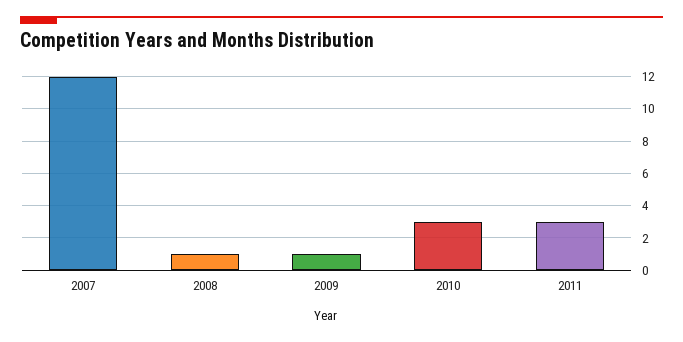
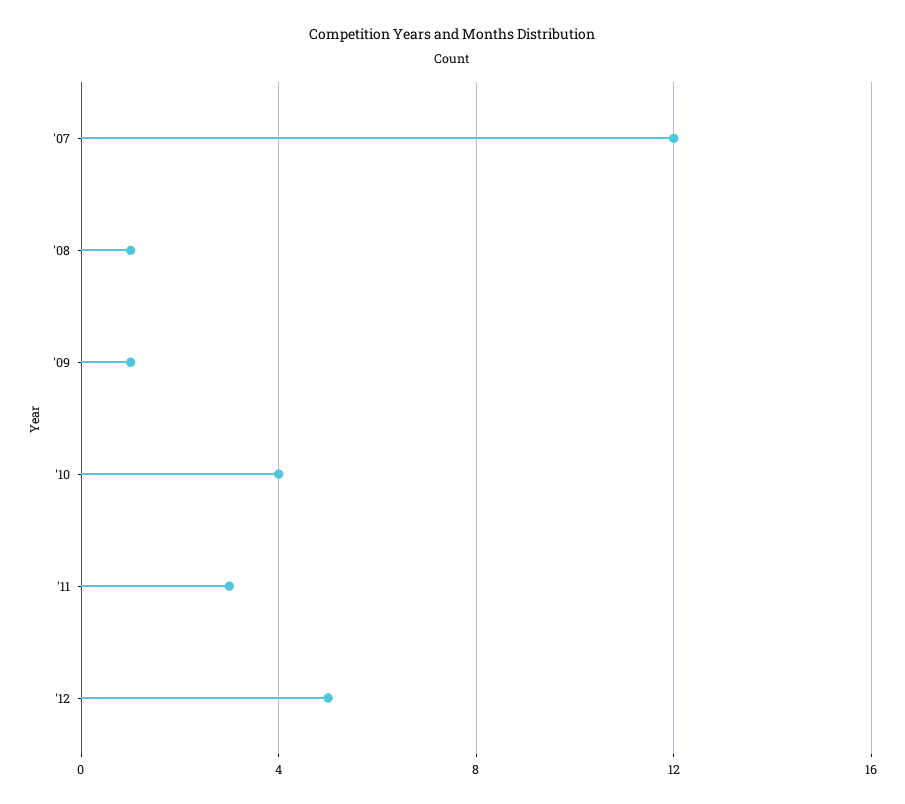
2010: 3 -> 4
'12: none -> 5

